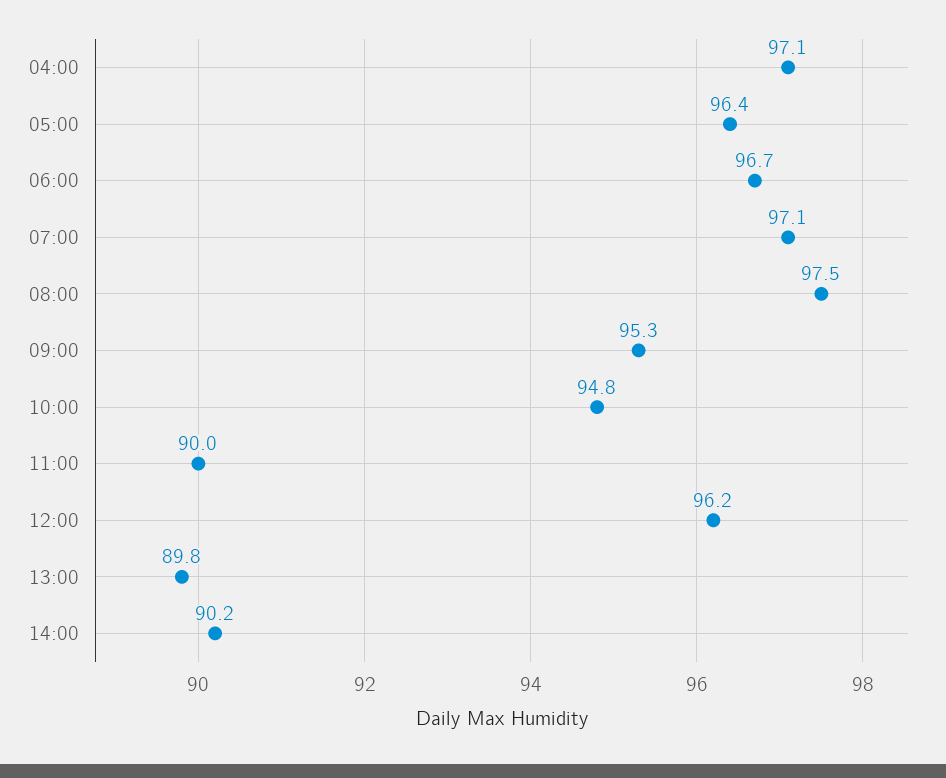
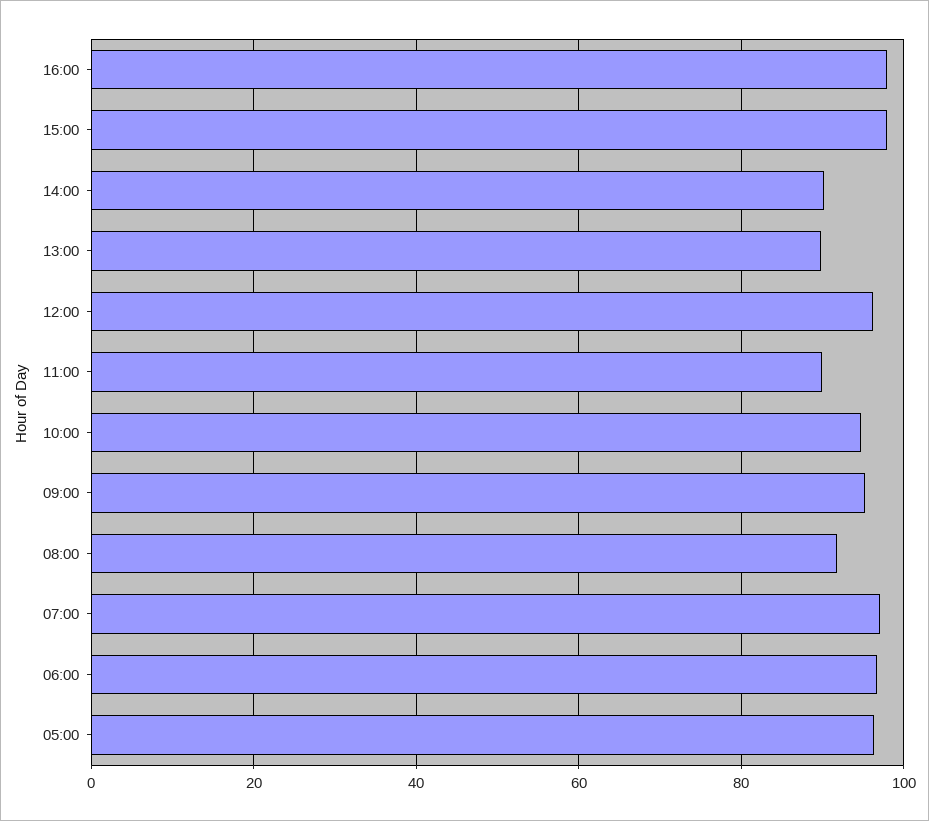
04:00: 97.1 -> none
08:00: 97.5 -> 92
16:00: none -> 98
15:00: none -> 98

